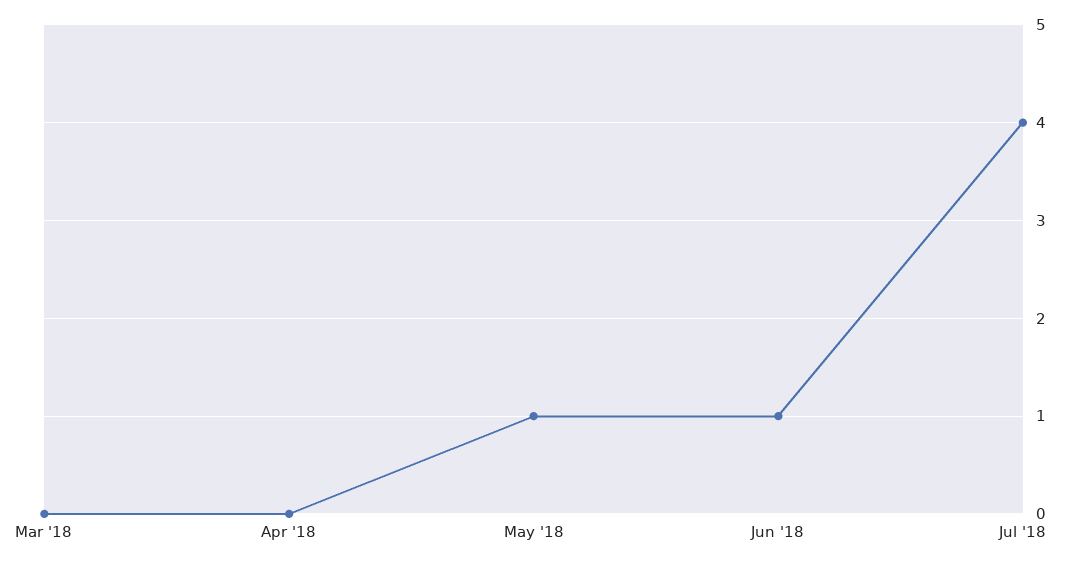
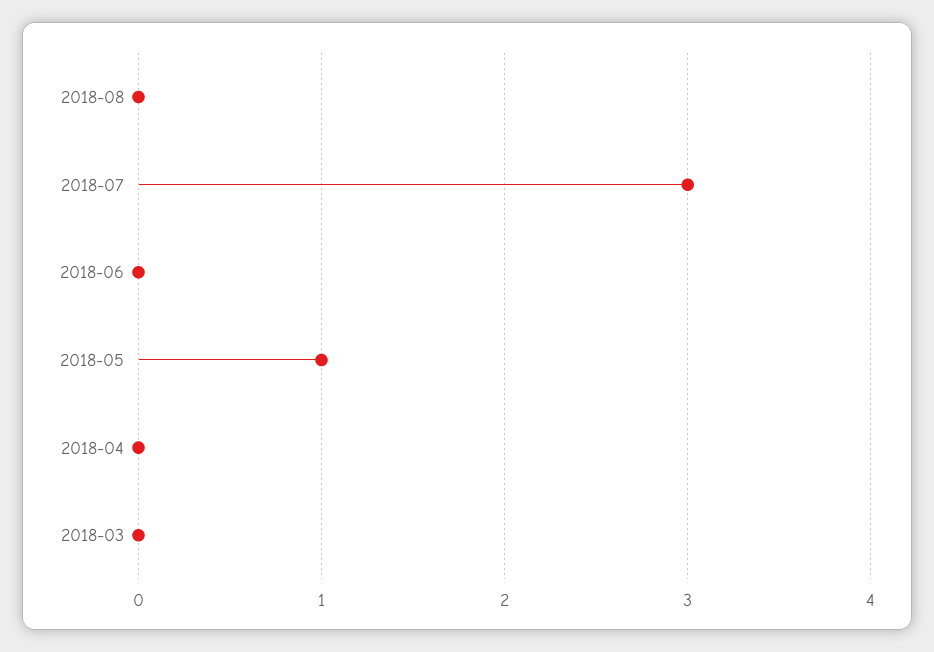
Jun '18: 1 -> 0
Jul '18: 4 -> 3
2018-08: none -> 0

